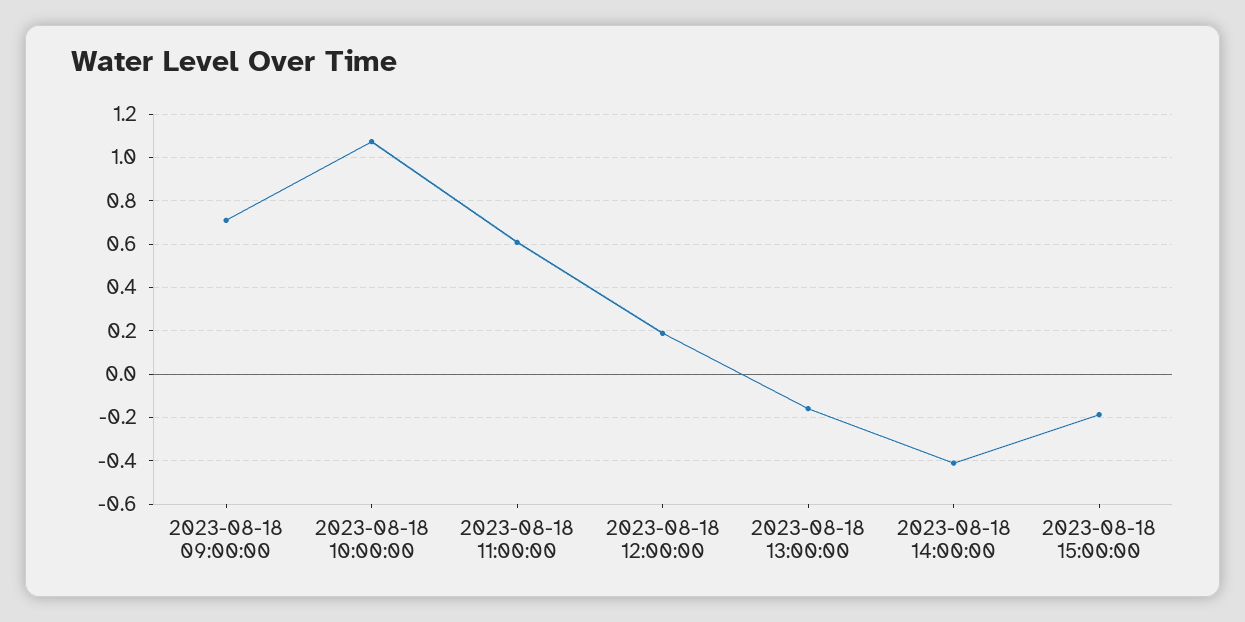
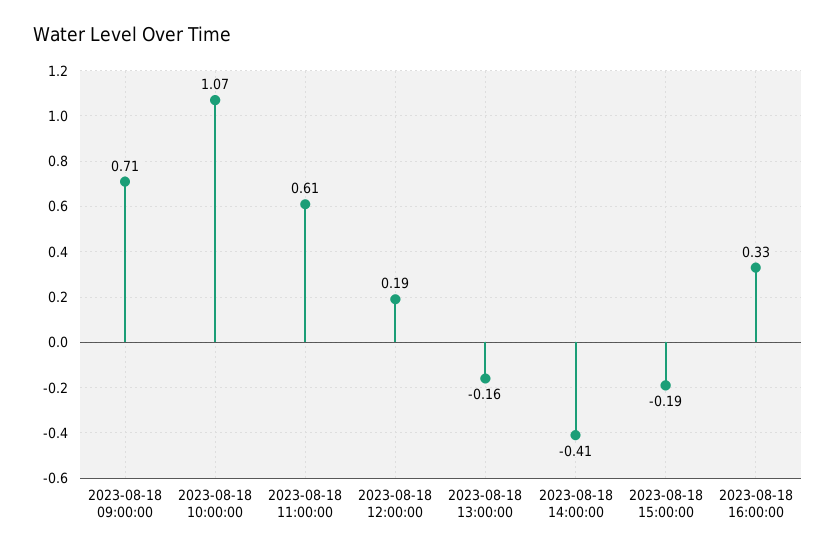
2023-08-18 16:00:00: none -> 0.33

